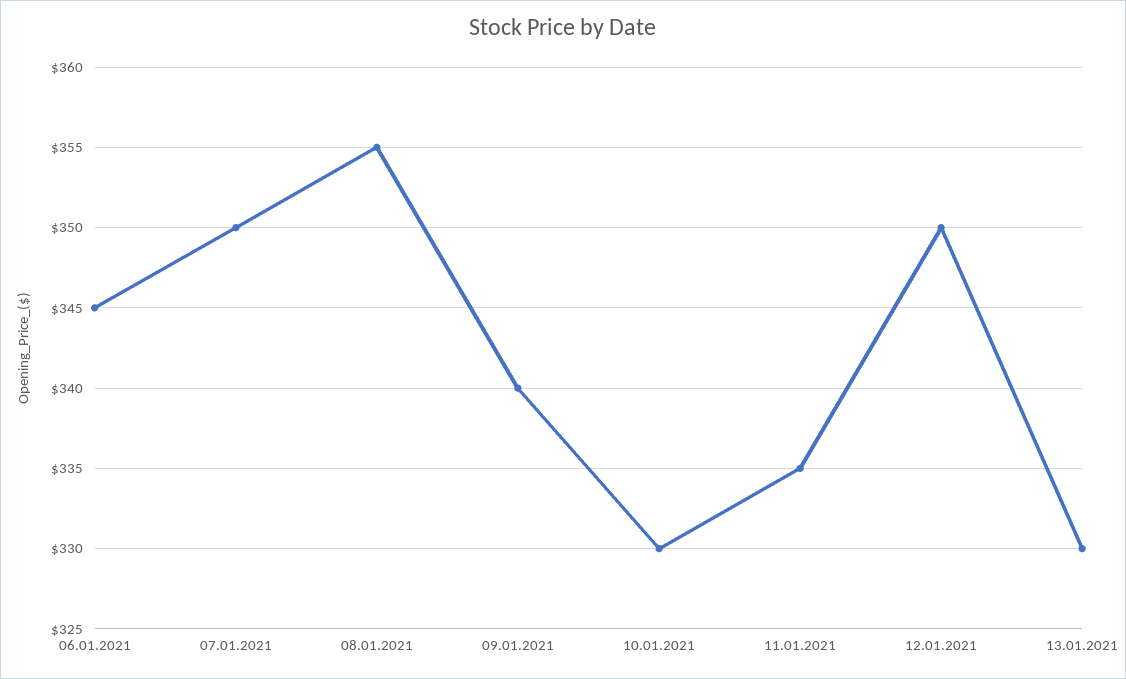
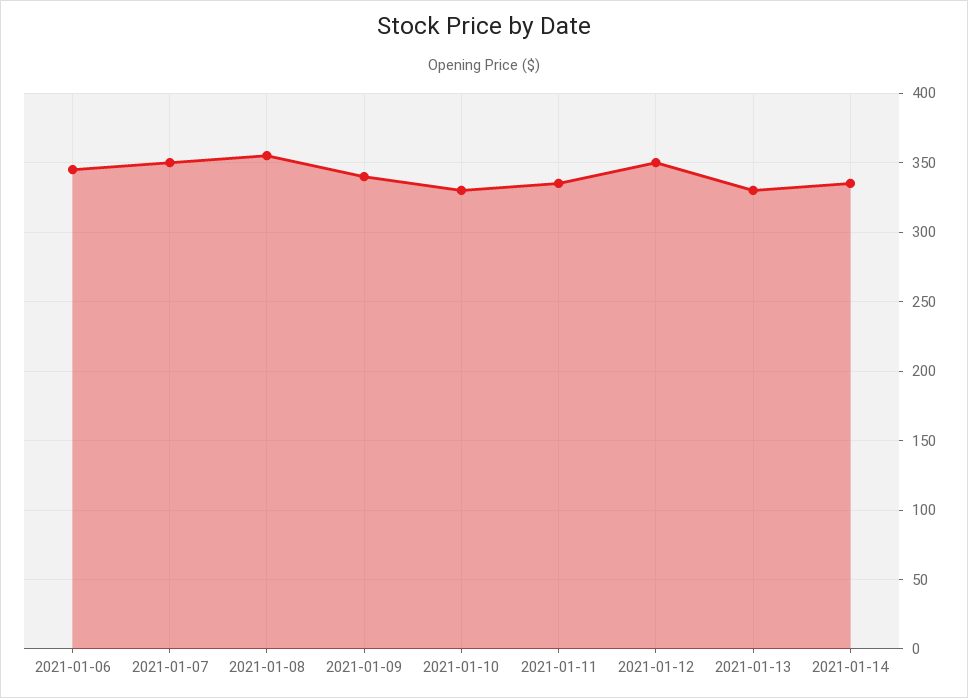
2021-01-14: none -> 335

